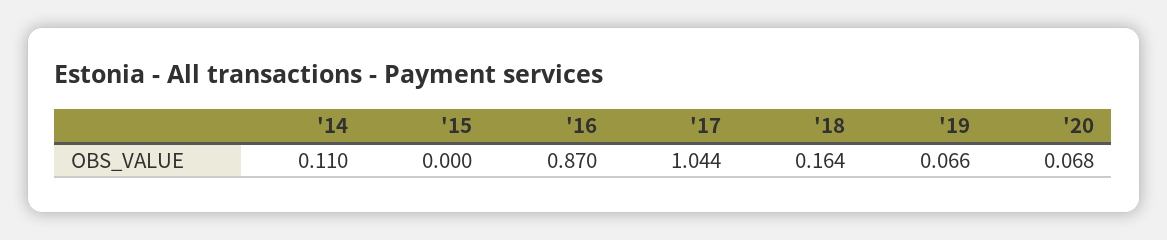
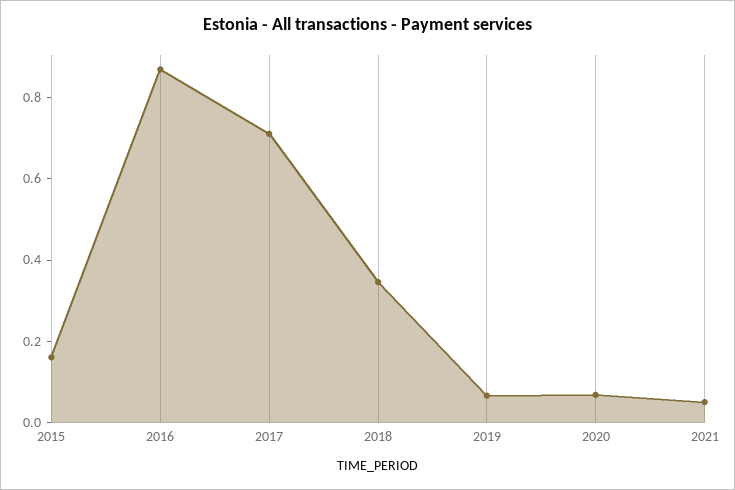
'14: 0.11 -> none
'15: 0 -> 0.15
'17: 1.044 -> 0.7
'18: 0.164 -> 0.35
2021: none -> 0.05

